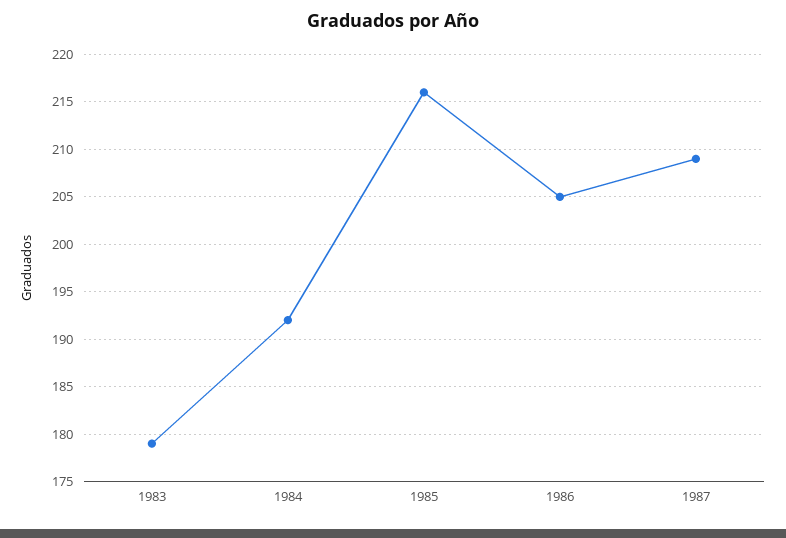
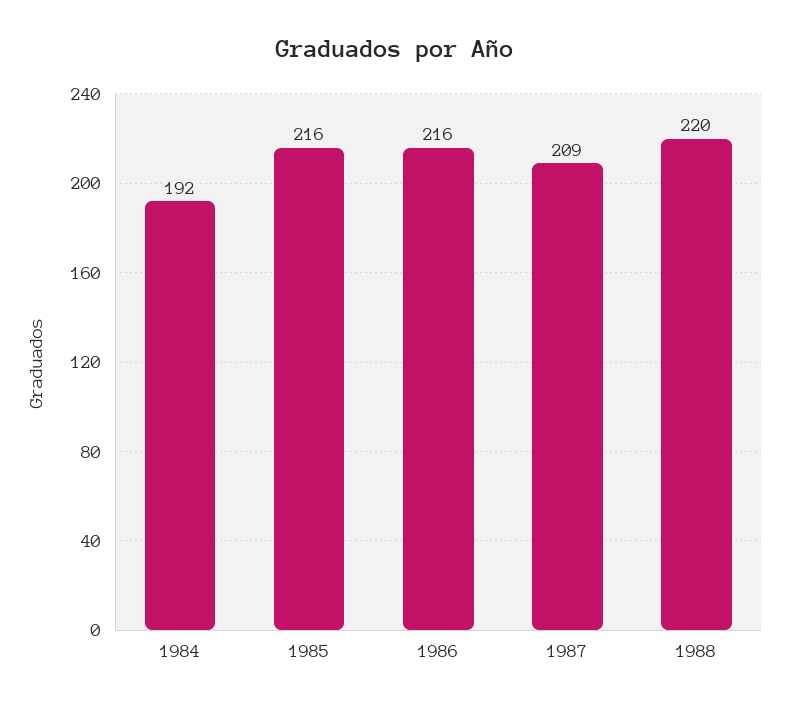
1983: 179 -> none
1986: 205 -> 216
1988: none -> 220

